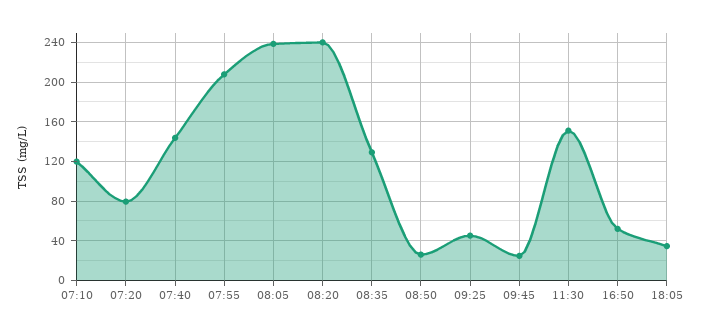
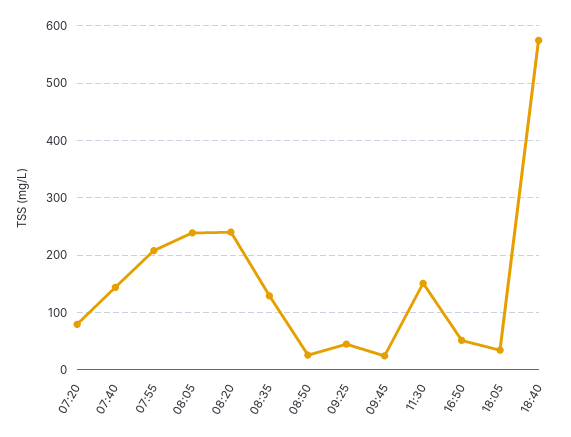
07:10: 120 -> none
18:40: none -> 580

